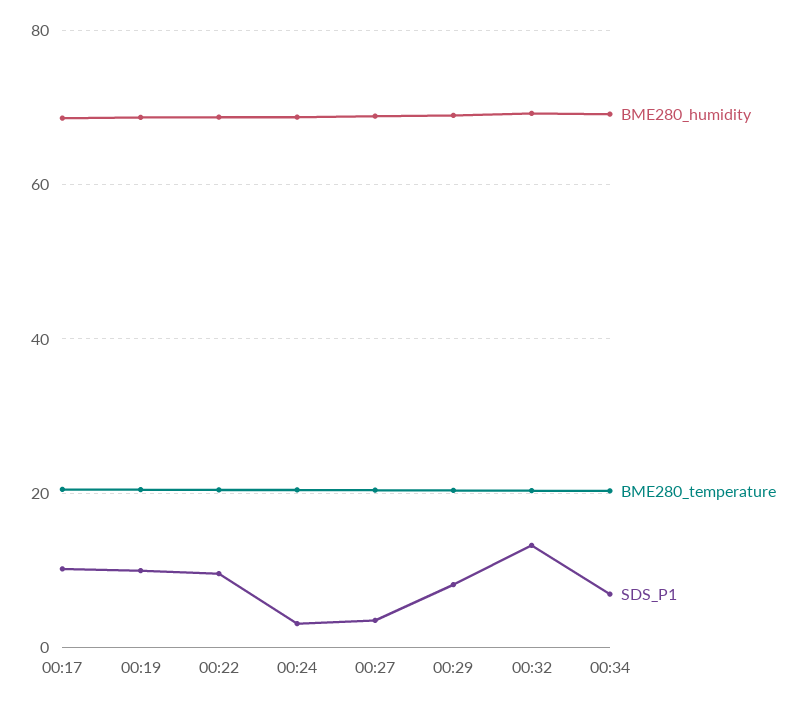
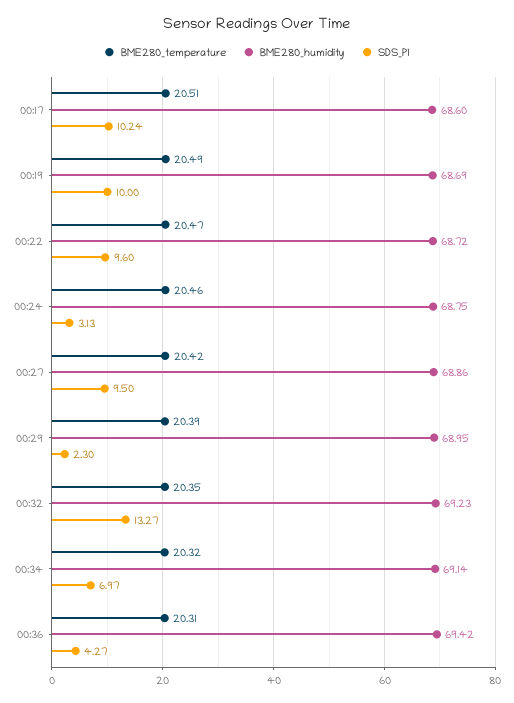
SDS_P1, 00:27: 4 -> 9.5
SDS_P1, 00:29: 8 -> 2.3
BME280_temperature, 00:36: none -> 20.31
BME280_humidity, 00:36: none -> 69.42
SDS_P1, 00:36: none -> 4.27

